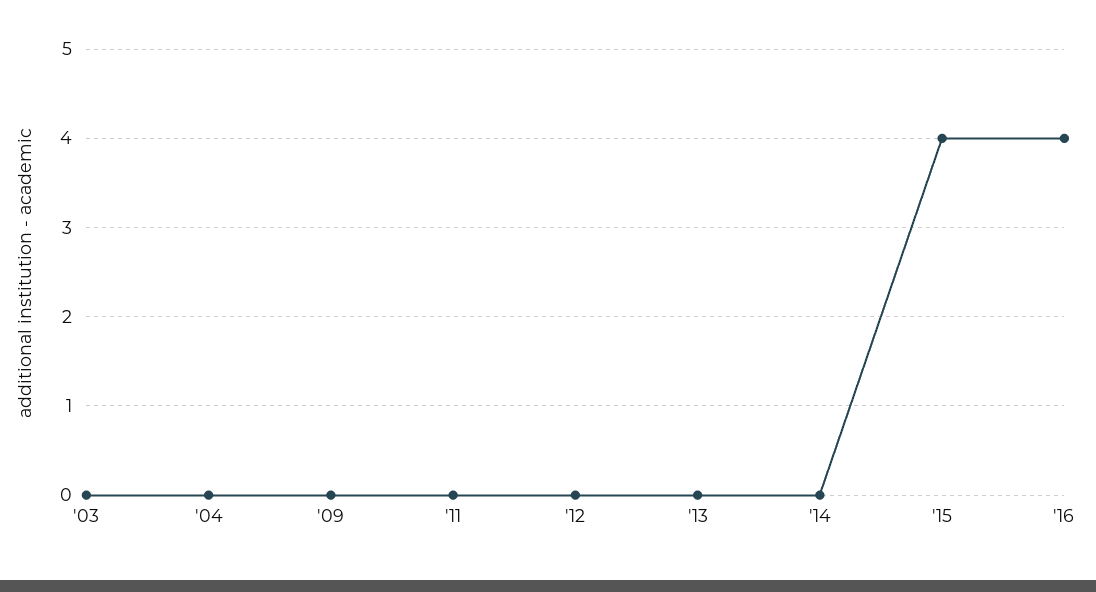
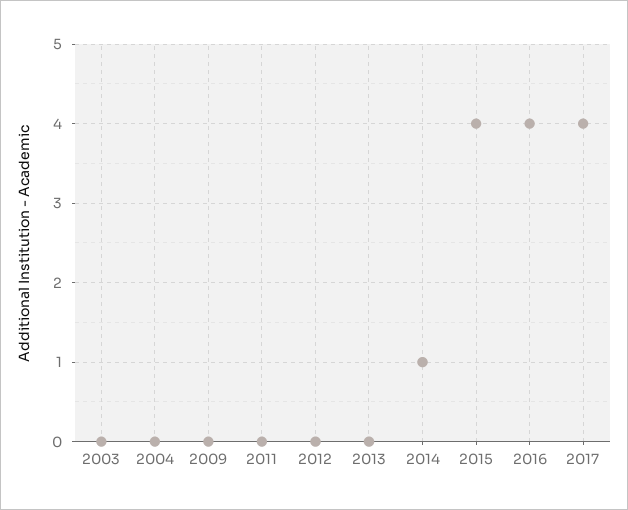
'14: 0 -> 1
2017: none -> 4

